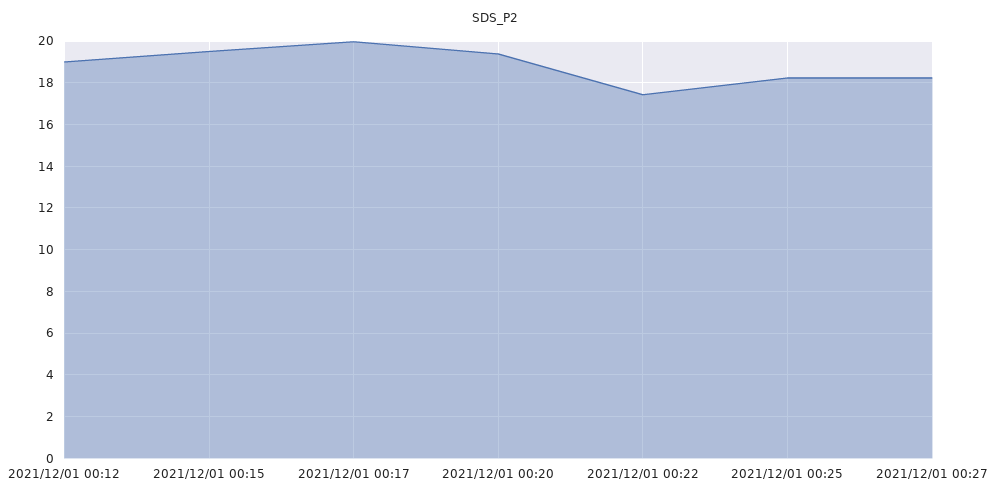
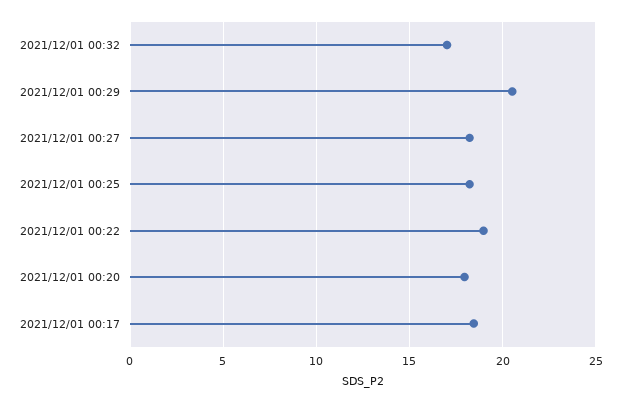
2021/12/01 00:12: 19 -> none
2021/12/01 00:15: 19.5 -> none
2021/12/01 00:17: 20 -> 18.5
2021/12/01 00:20: 19.5 -> 18
2021/12/01 00:22: 17.5 -> 19
2021/12/01 00:32: none -> 17
2021/12/01 00:29: none -> 20.5

